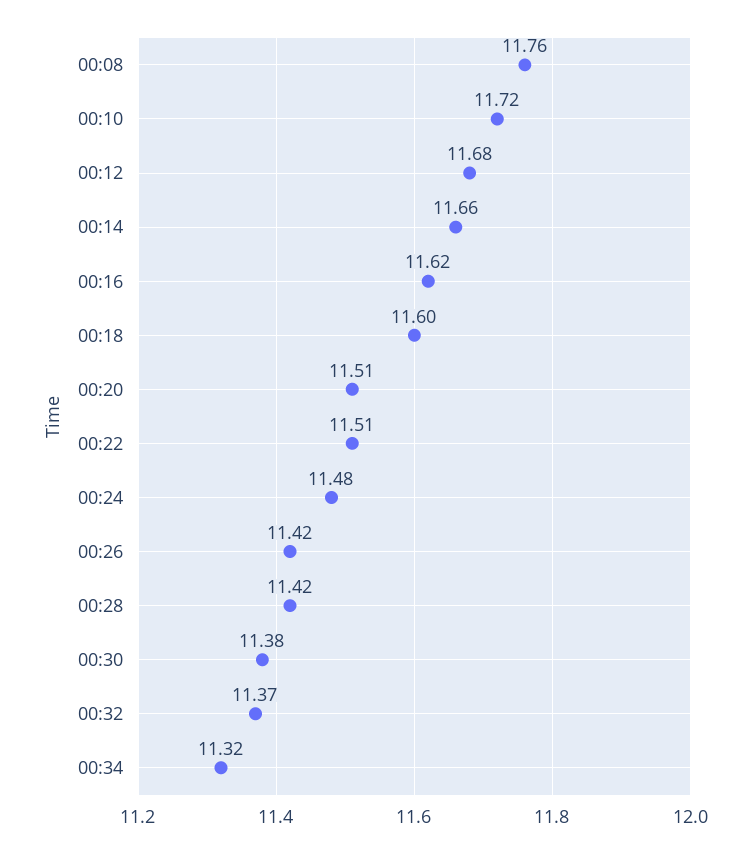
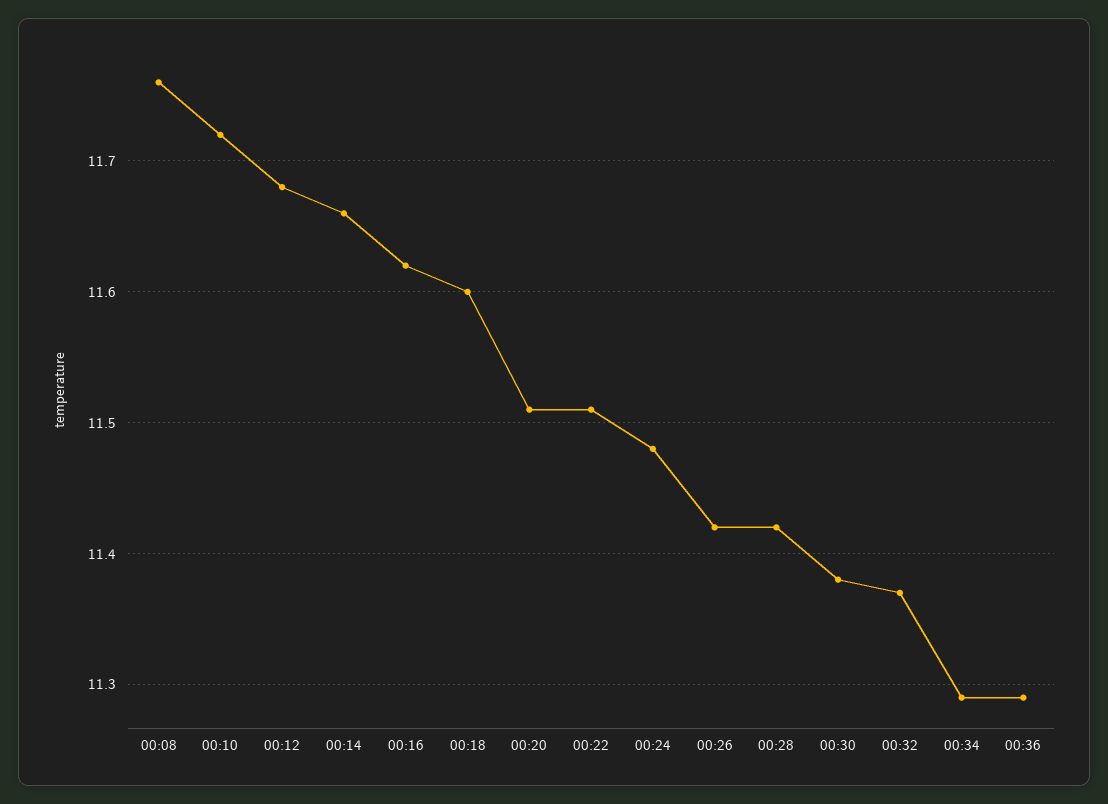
00:34: 11.32 -> 11.29
00:36: none -> 11.29

